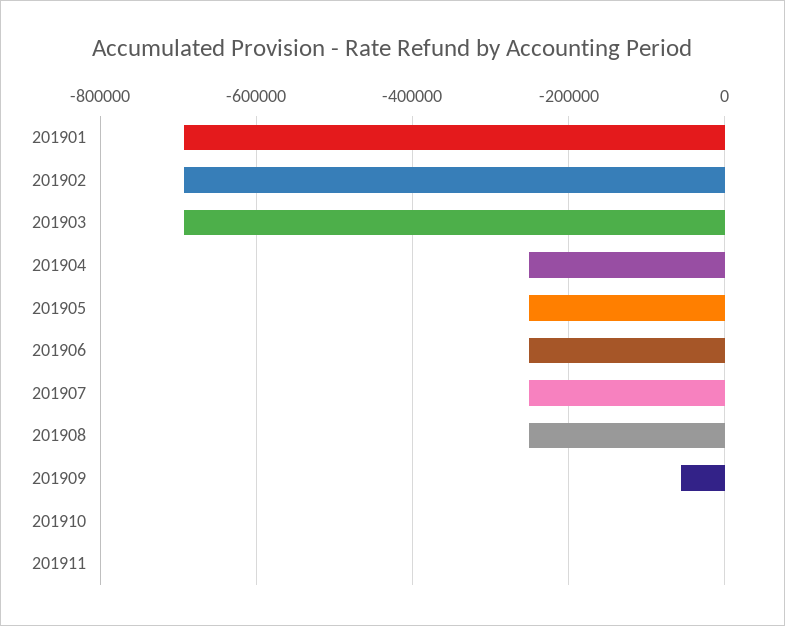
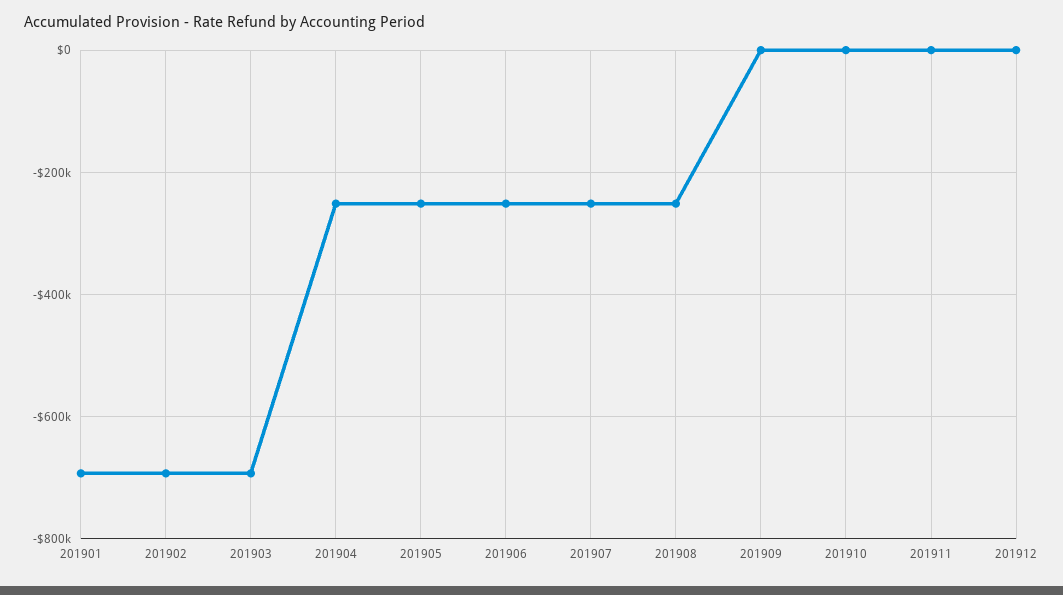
201909: -60000 -> 0
201912: none -> 0

